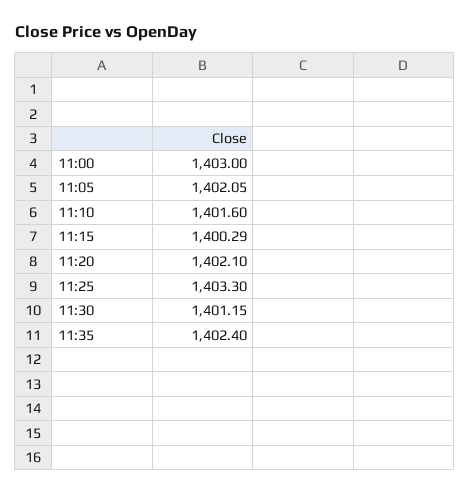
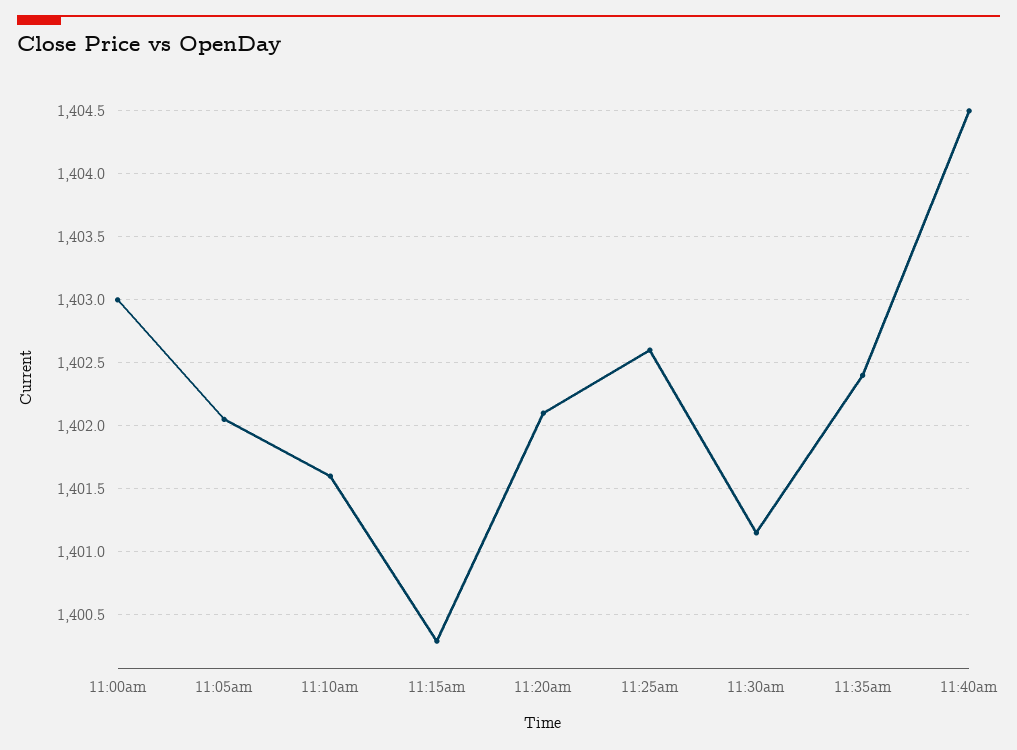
11:25: 1403.3 -> 1402.6
11:40am: none -> 1404.5

